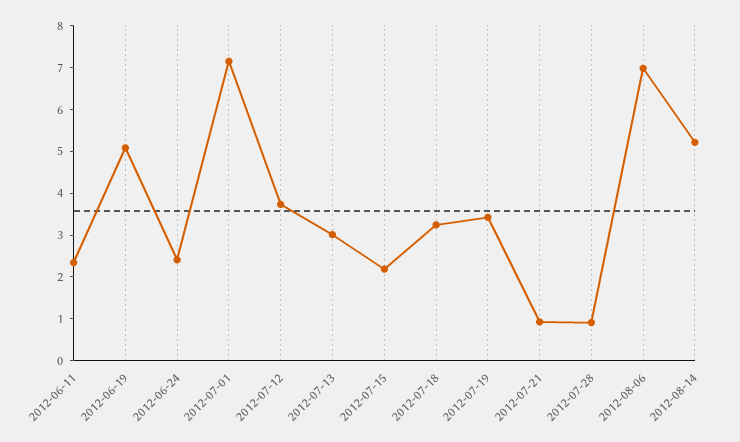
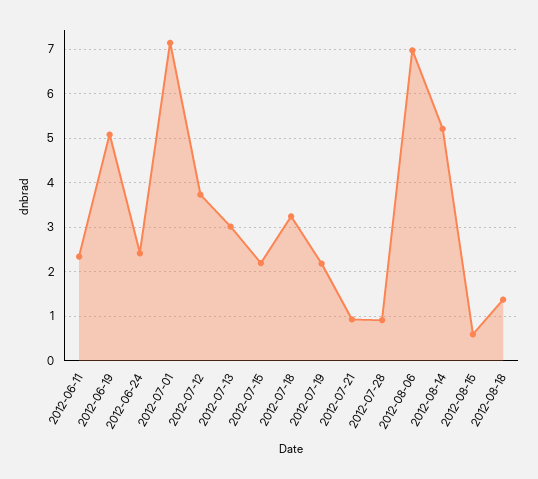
2012-07-19: 3.4 -> 2.2
2012-08-15: none -> 0.6
2012-08-18: none -> 1.4

